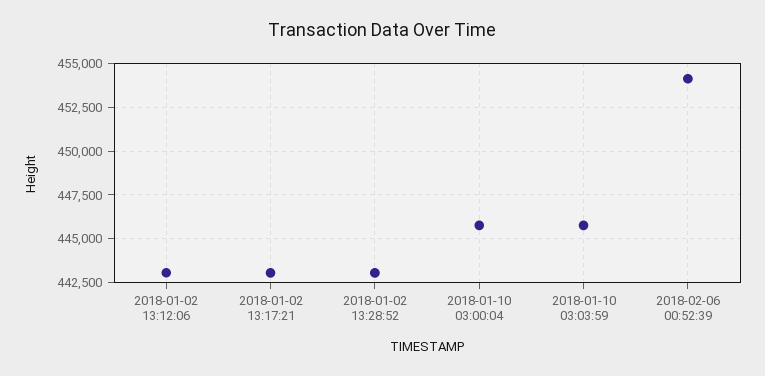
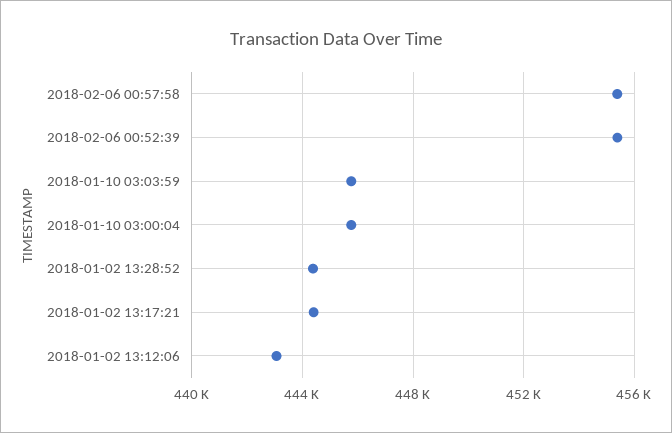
2018-01-02 13:17:21: 443000 -> 444500
2018-01-02 13:28:52: 443000 -> 444500
2018-02-06 00:52:39: 454000 -> 455500
2018-02-06 00:57:58: none -> 455500

